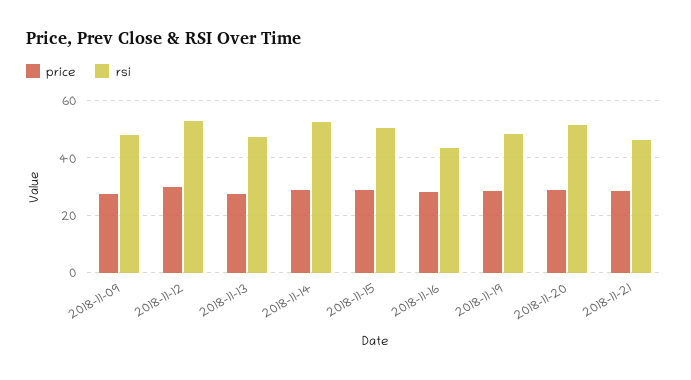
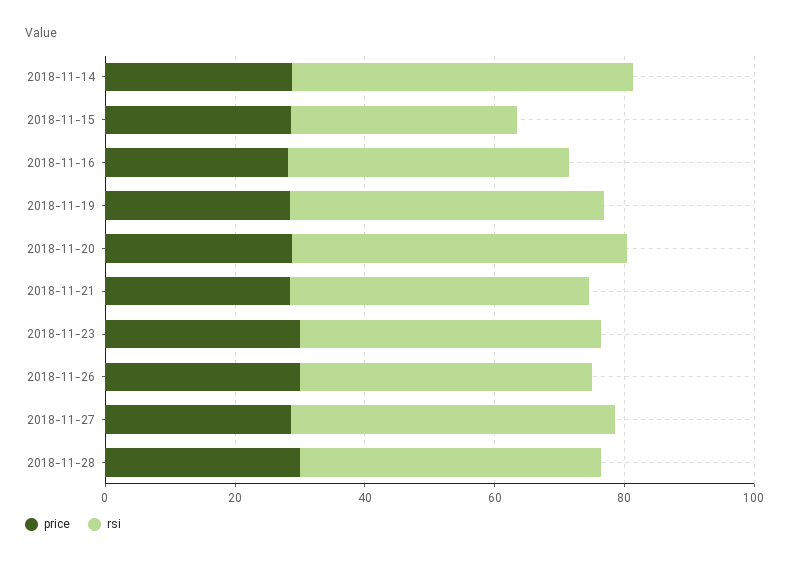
price, 2018-11-09: 27.5 -> none
rsi, 2018-11-09: 47.5 -> none
price, 2018-11-12: 30 -> none
rsi, 2018-11-12: 52.5 -> none
price, 2018-11-13: 27.5 -> none
rsi, 2018-11-13: 47.5 -> none
rsi, 2018-11-15: 50 -> 35
price, 2018-11-23: none -> 30
rsi, 2018-11-23: none -> 45
price, 2018-11-26: none -> 30
rsi, 2018-11-26: none -> 45
price, 2018-11-27: none -> 30
rsi, 2018-11-27: none -> 50
price, 2018-11-28: none -> 30
rsi, 2018-11-28: none -> 45

